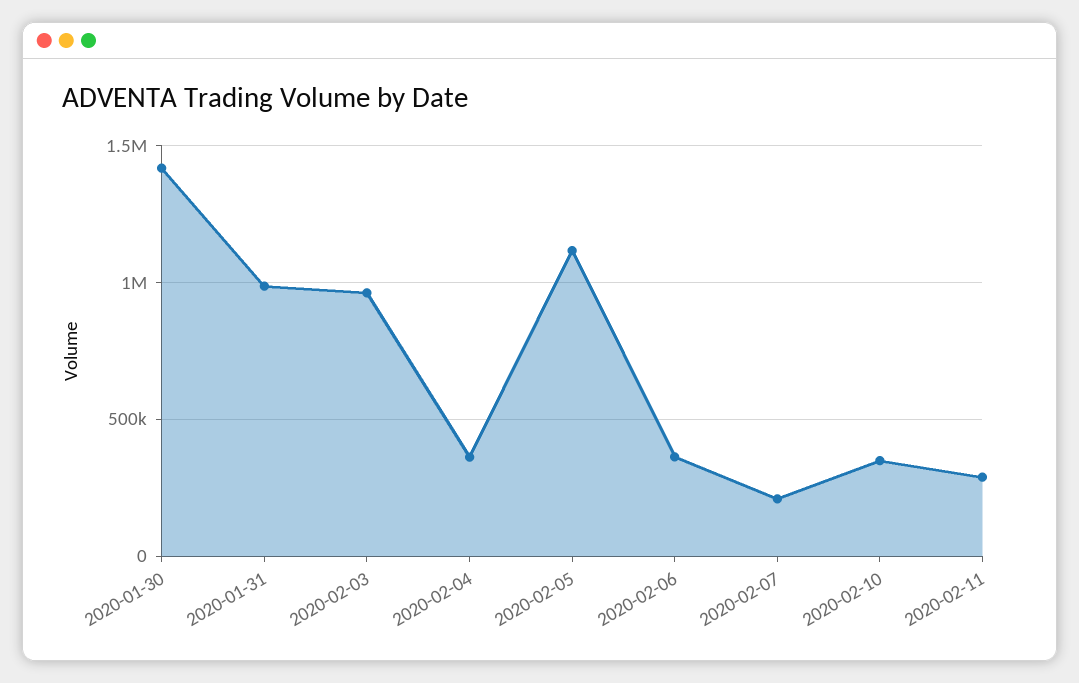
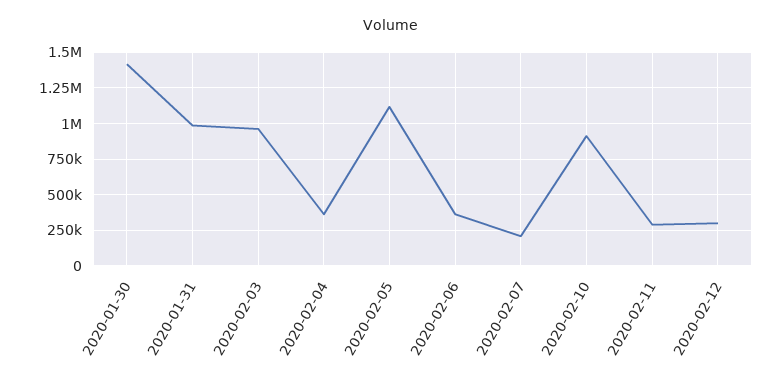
2020-02-10: 350000 -> 900000
2020-02-12: none -> 300000

